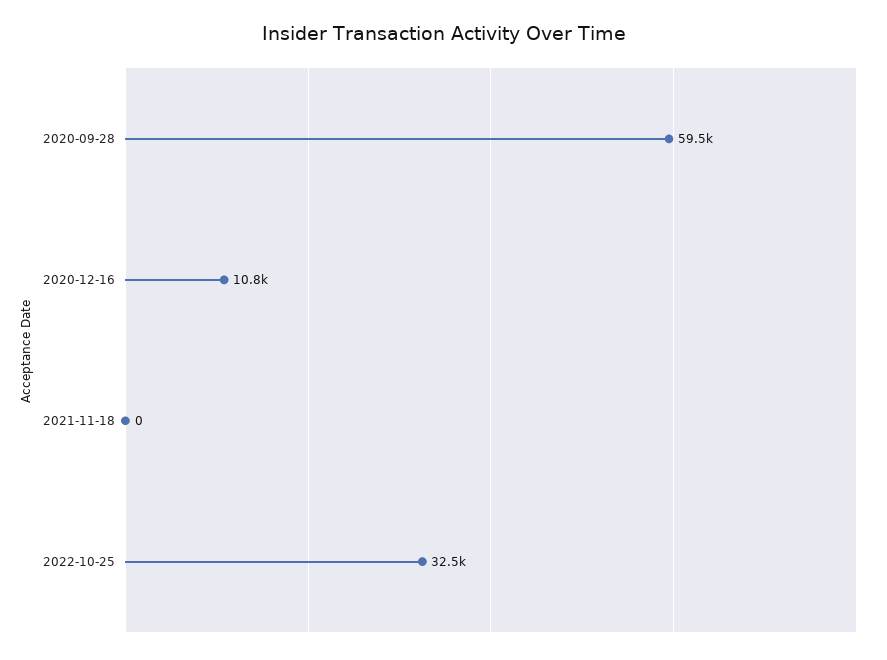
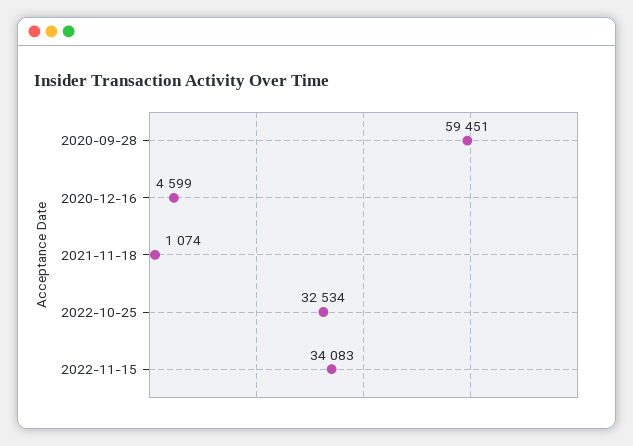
2020-12-16: 10800 -> 4599
2021-11-18: 0 -> 1074
2022-11-15: none -> 34083

